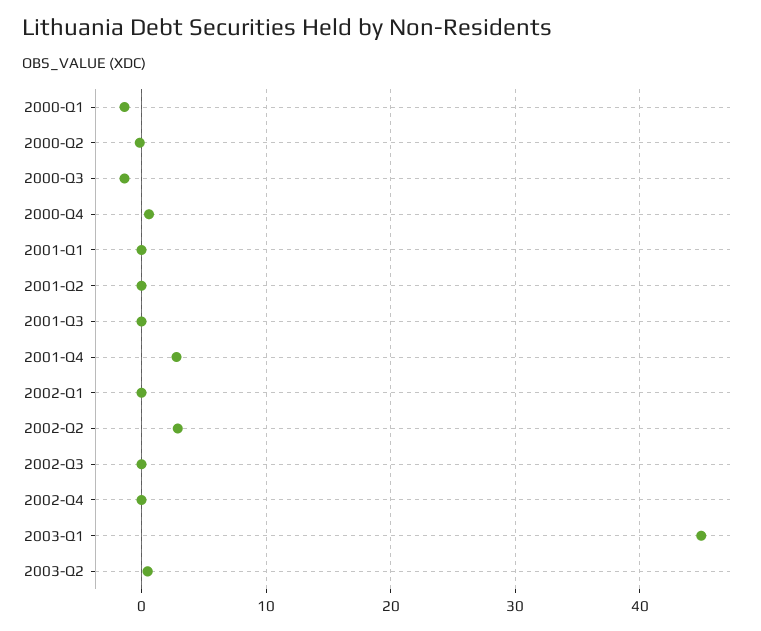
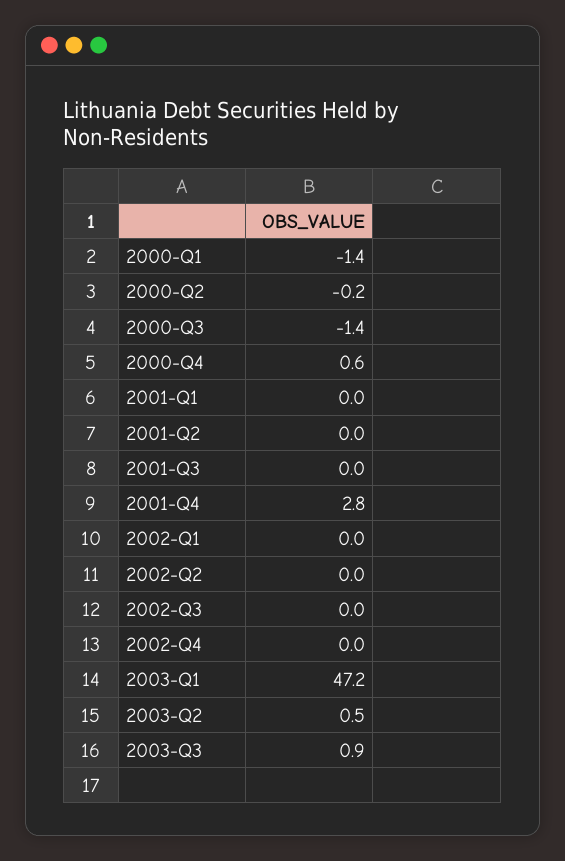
2002-Q2: 3 -> 0
2003-Q1: 45 -> 47.2
2003-Q3: none -> 0.9

